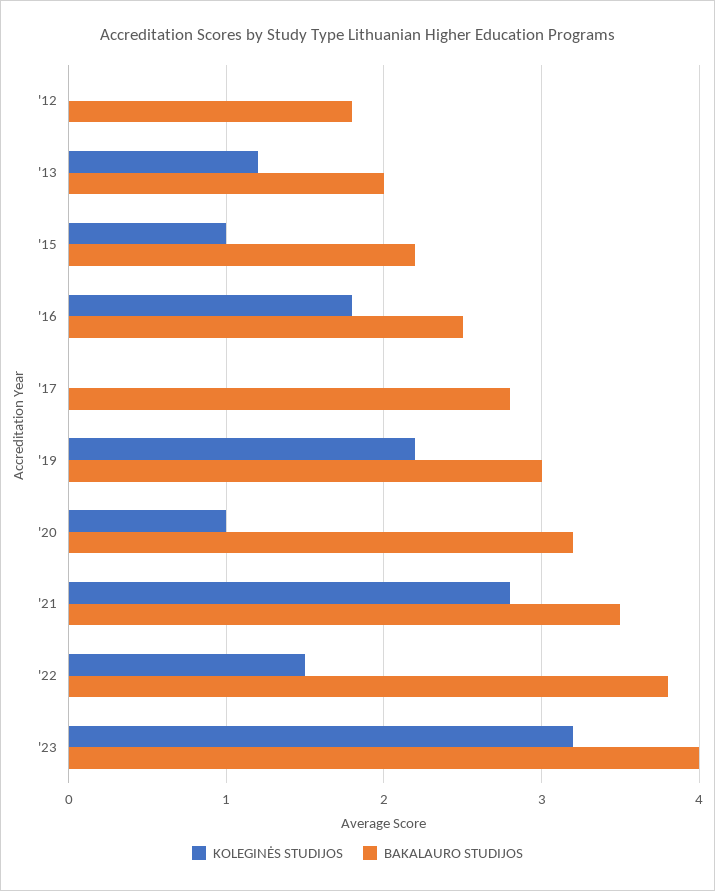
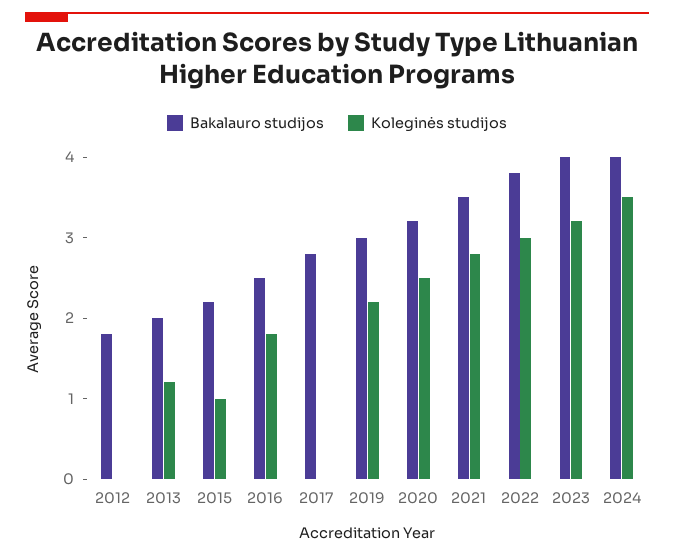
KOLEGINĖS STUDIJOS, '20: 1 -> 2.5
KOLEGINĖS STUDIJOS, '22: 1.5 -> 3
BAKALAURO STUDIJOS, 2024: none -> 4
KOLEGINĖS STUDIJOS, 2024: none -> 3.5

